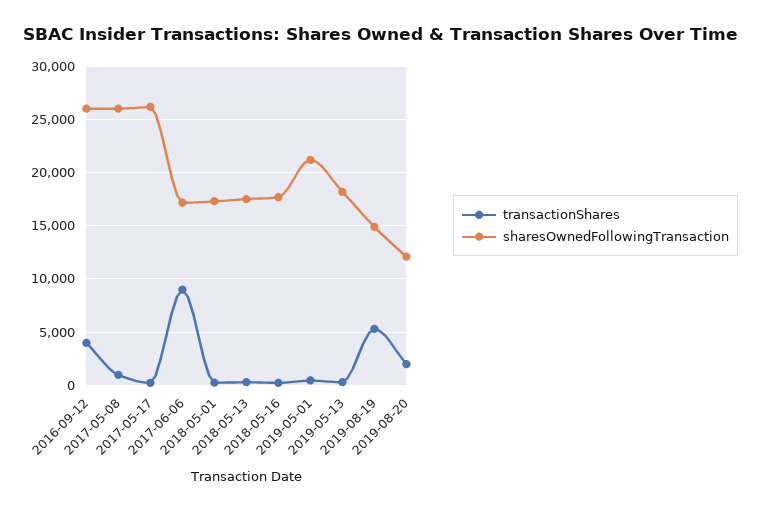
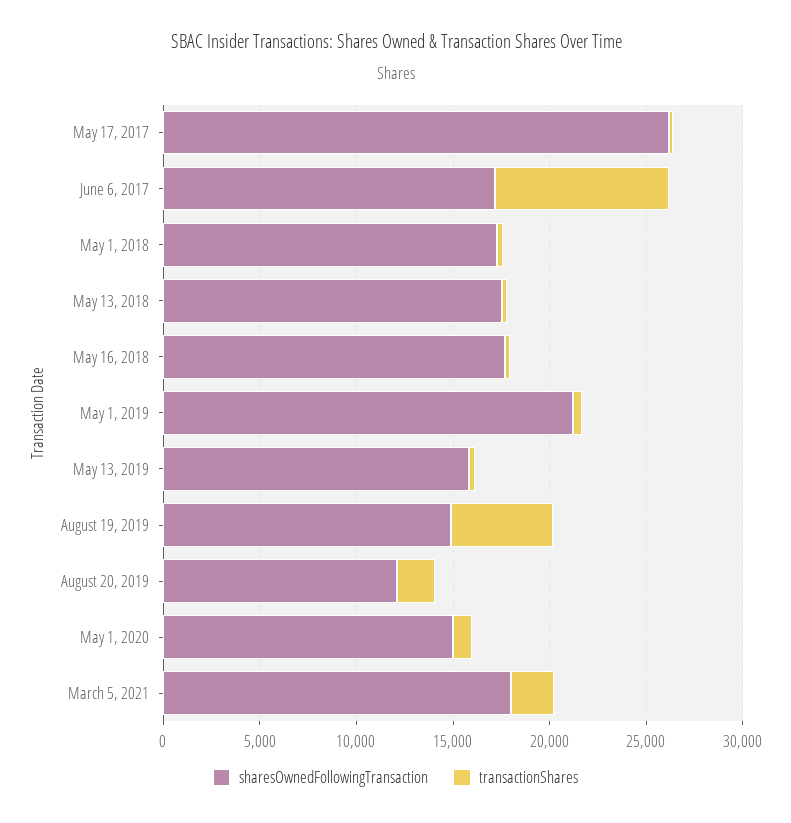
transactionShares, 2016-09-12: 4000 -> none
sharesOwnedFollowingTransaction, 2016-09-12: 26000 -> none
transactionShares, 2017-05-08: 1000 -> none
sharesOwnedFollowingTransaction, 2017-05-08: 26000 -> none
sharesOwnedFollowingTransaction, 2019-05-13: 18000 -> 16000
sharesOwnedFollowingTransaction, May 1, 2020: none -> 15000
transactionShares, May 1, 2020: none -> 1000
sharesOwnedFollowingTransaction, March 5, 2021: none -> 18000
transactionShares, March 5, 2021: none -> 2000

